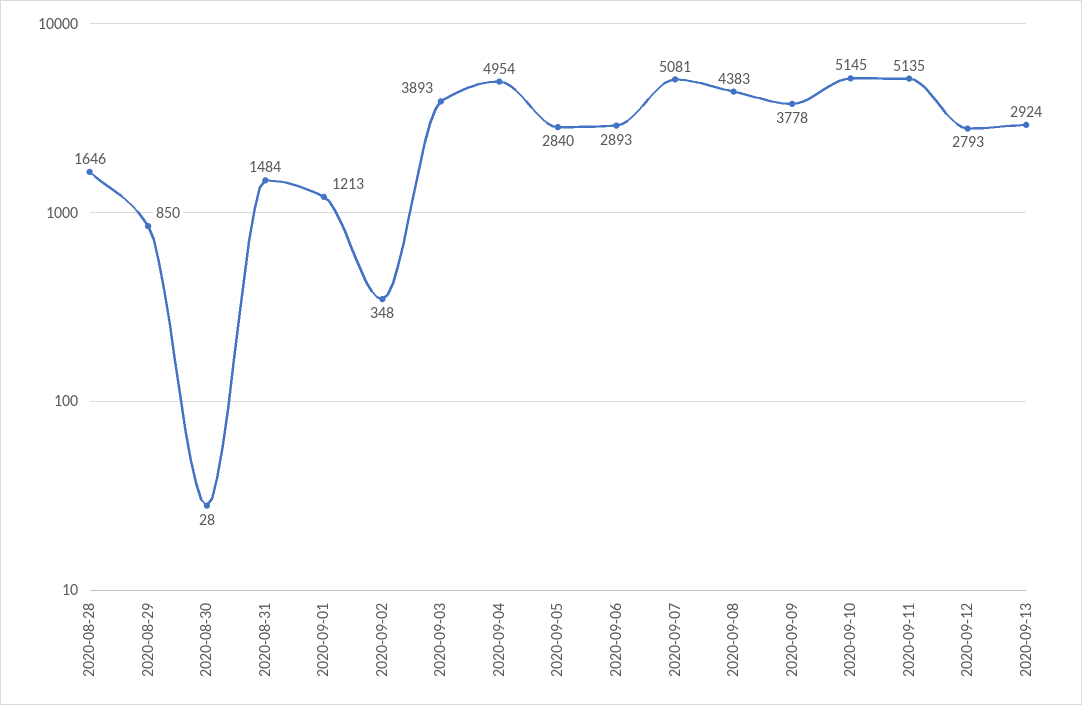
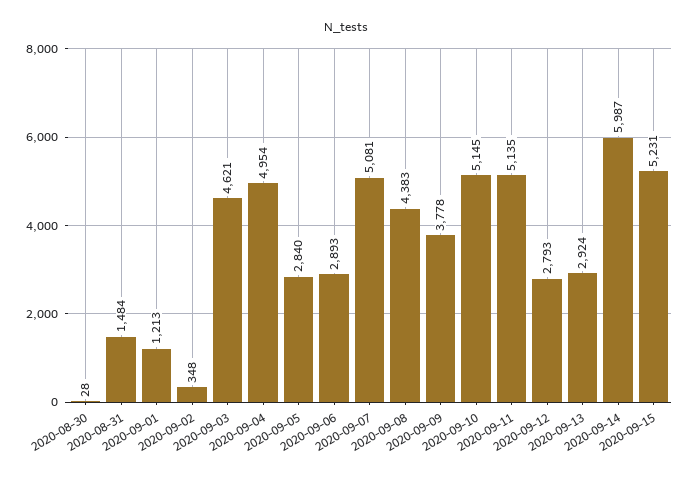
2020-08-28: 1646 -> none
2020-08-29: 850 -> none
2020-09-03: 3893 -> 4621
2020-09-14: none -> 5987
2020-09-15: none -> 5231

